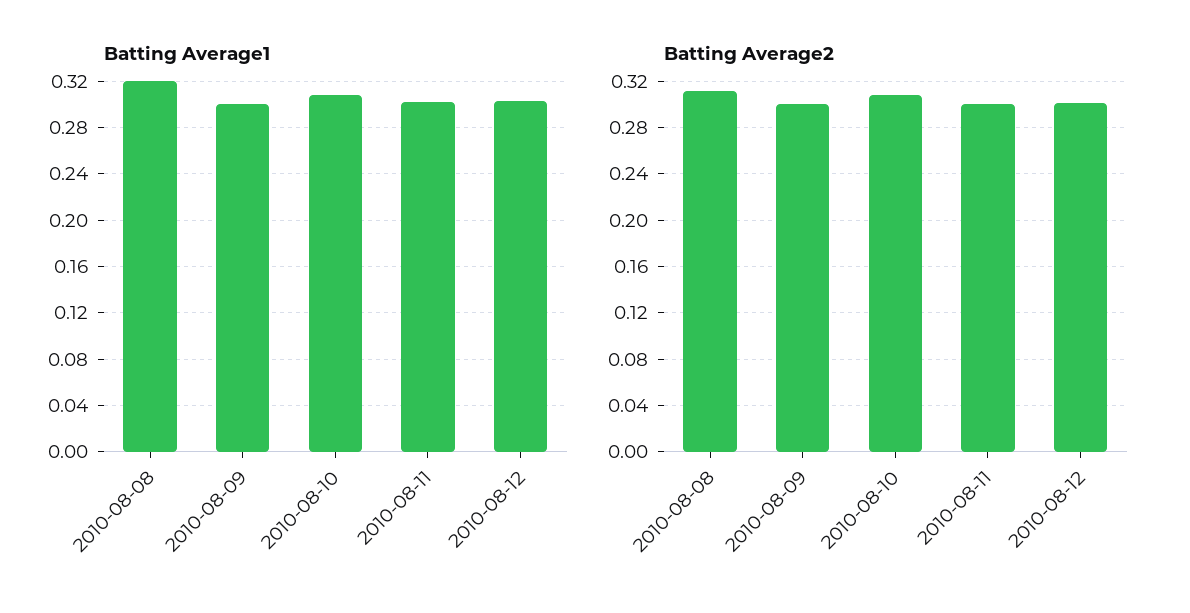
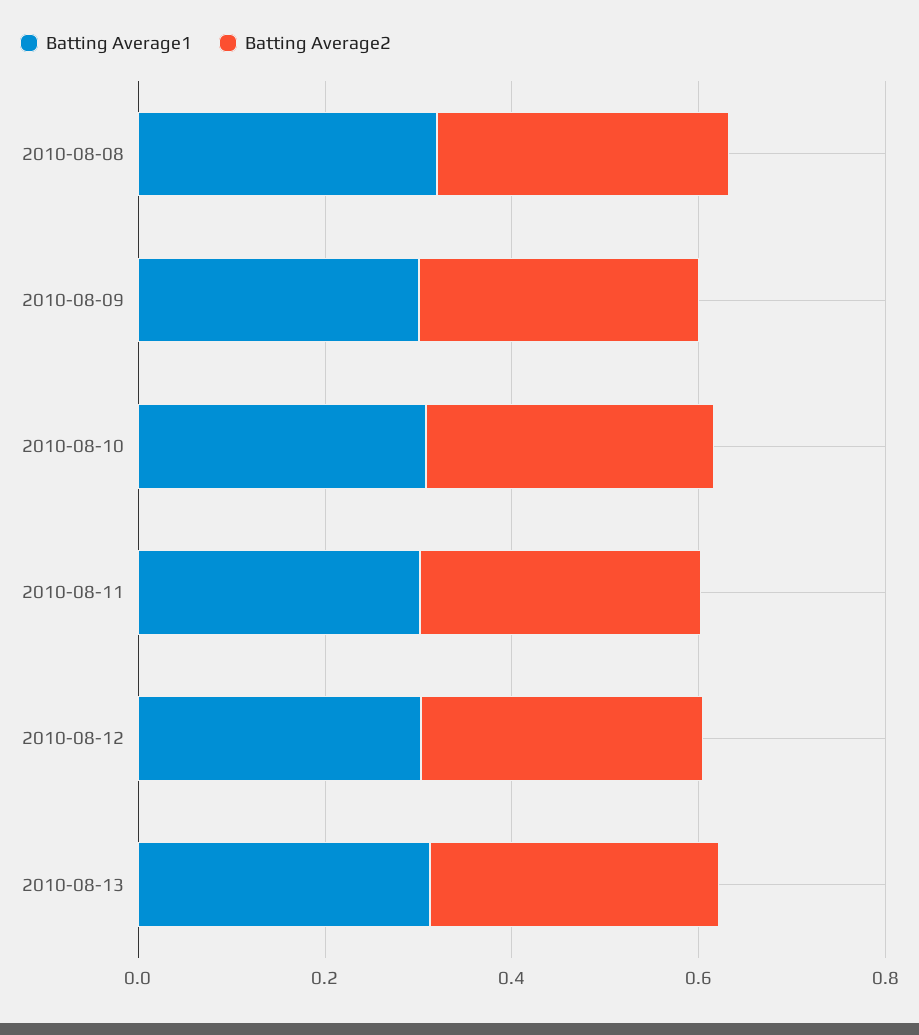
Batting Average1, 2010-08-13: none -> 0.3
Batting Average2, 2010-08-13: none -> 0.3

